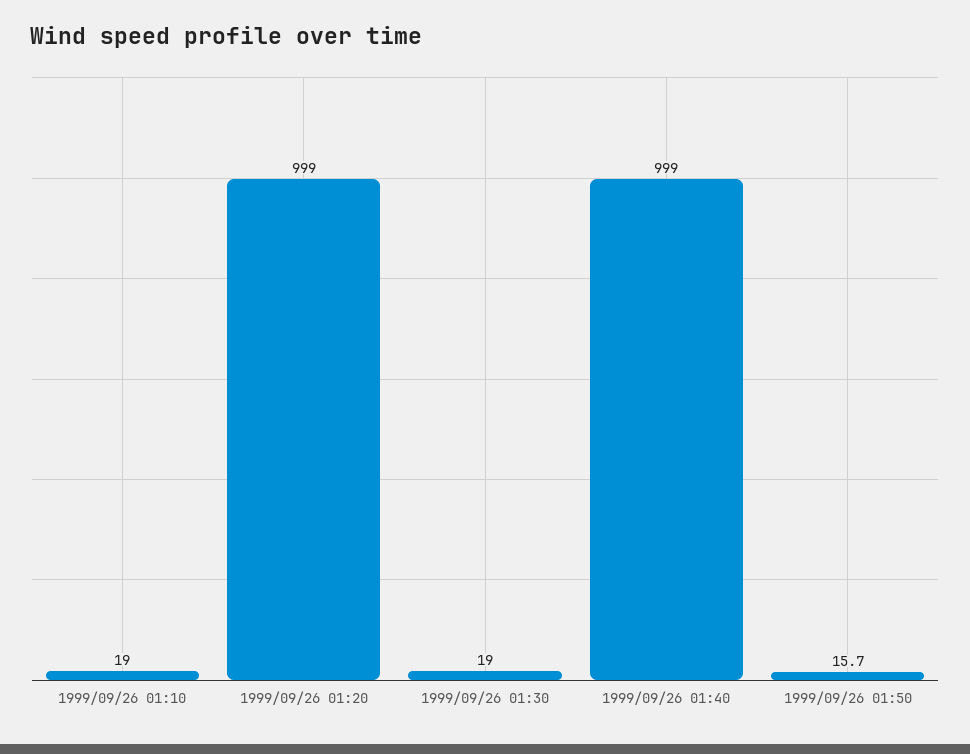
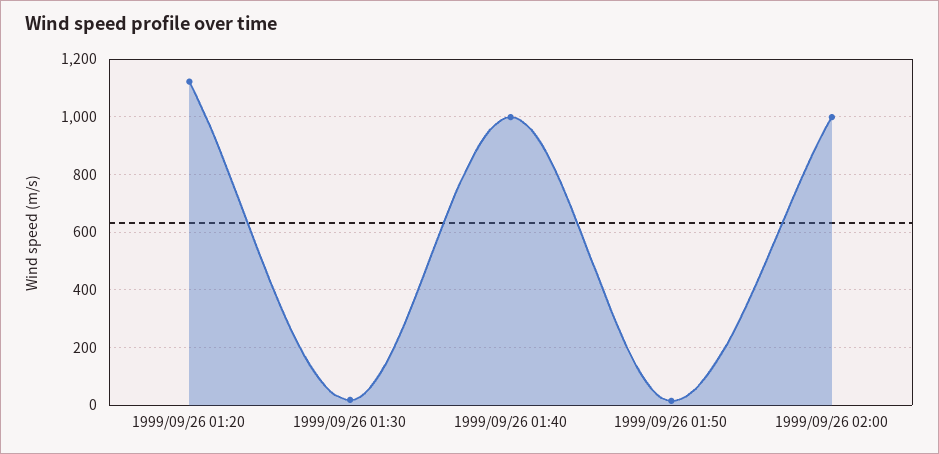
1999/09/26 01:10: 19 -> none
1999/09/26 01:20: 999 -> 1125
1999/09/26 02:00: none -> 1000

